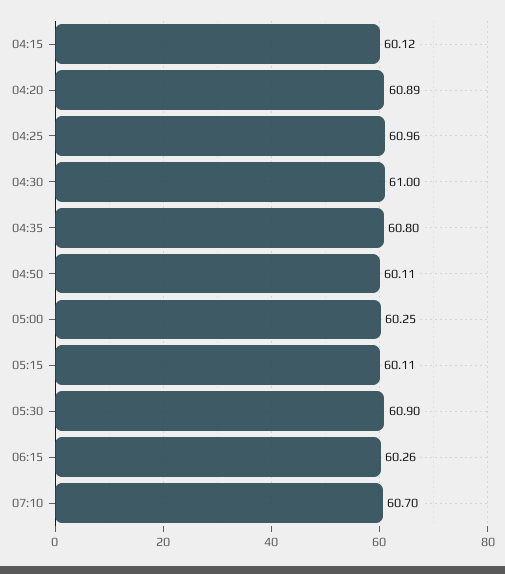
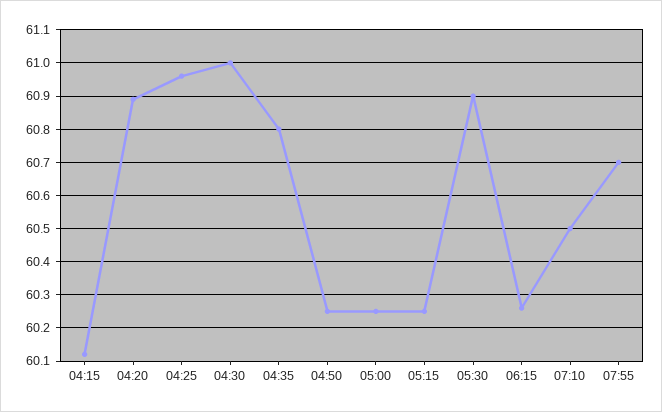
04:50: 60.11 -> 60.25
05:15: 60.11 -> 60.25
07:10: 60.7 -> 60.5
07:55: none -> 60.7

